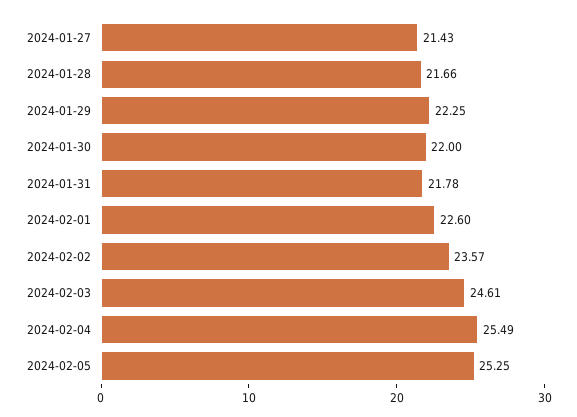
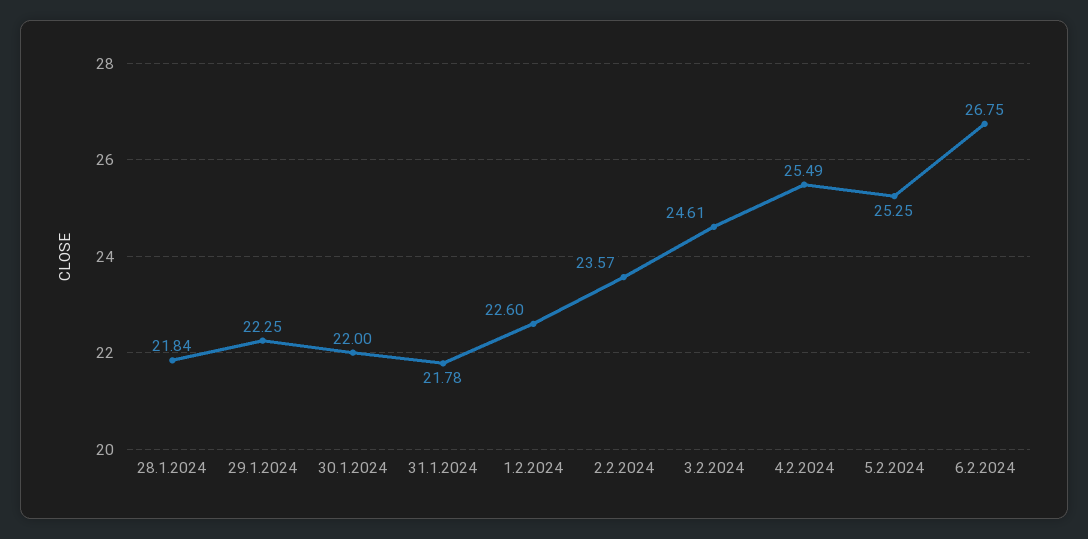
2024-01-27: 21.43 -> none
2024-01-28: 21.66 -> 21.84
6.2.2024: none -> 26.75

